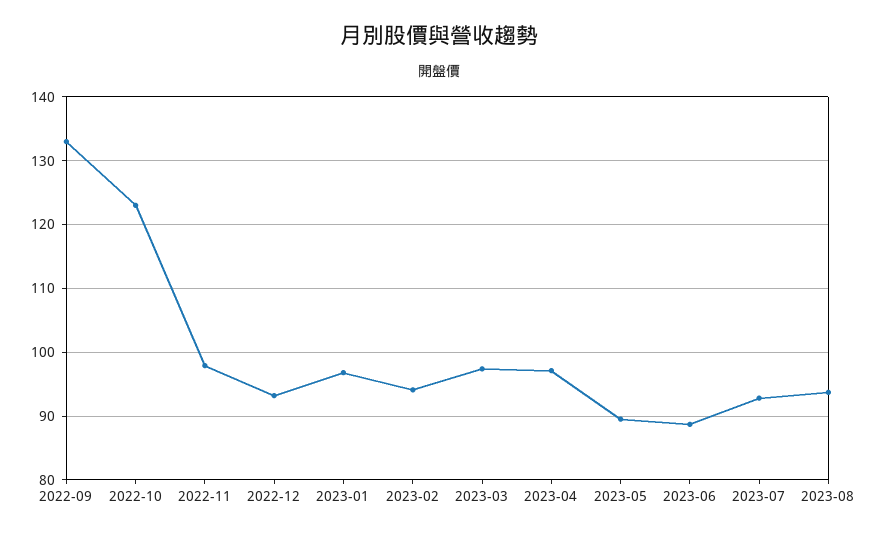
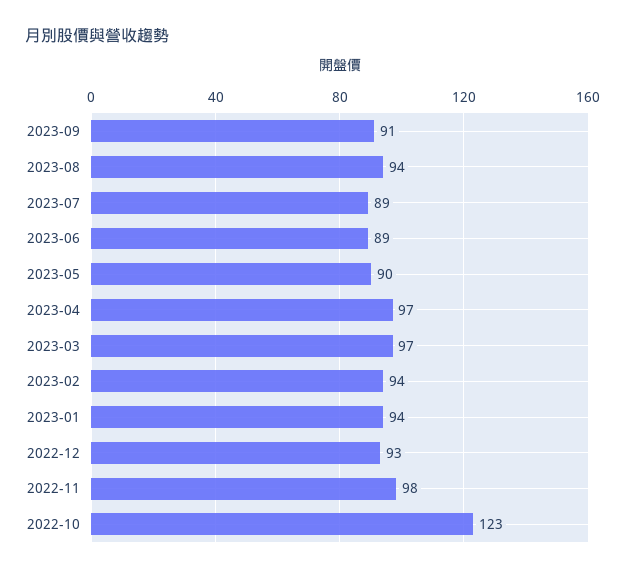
2022-09: 133 -> none
2023-01: 97 -> 94
2023-07: 93 -> 89
2023-09: none -> 91

